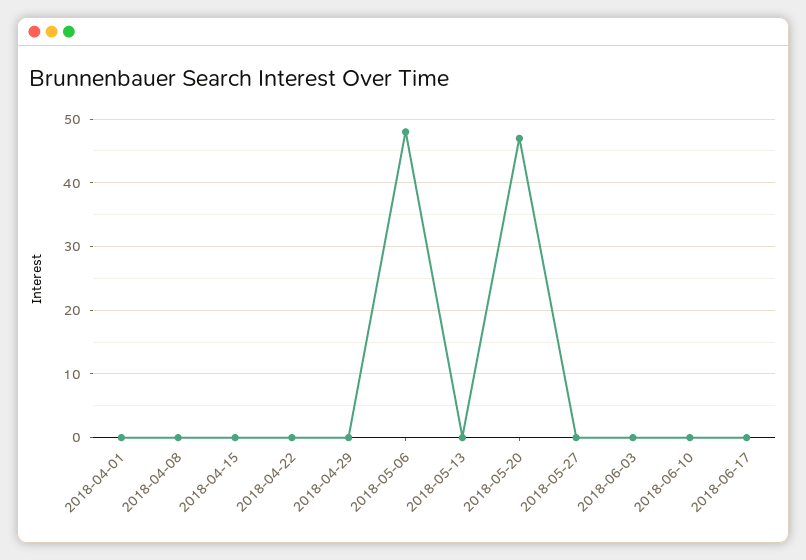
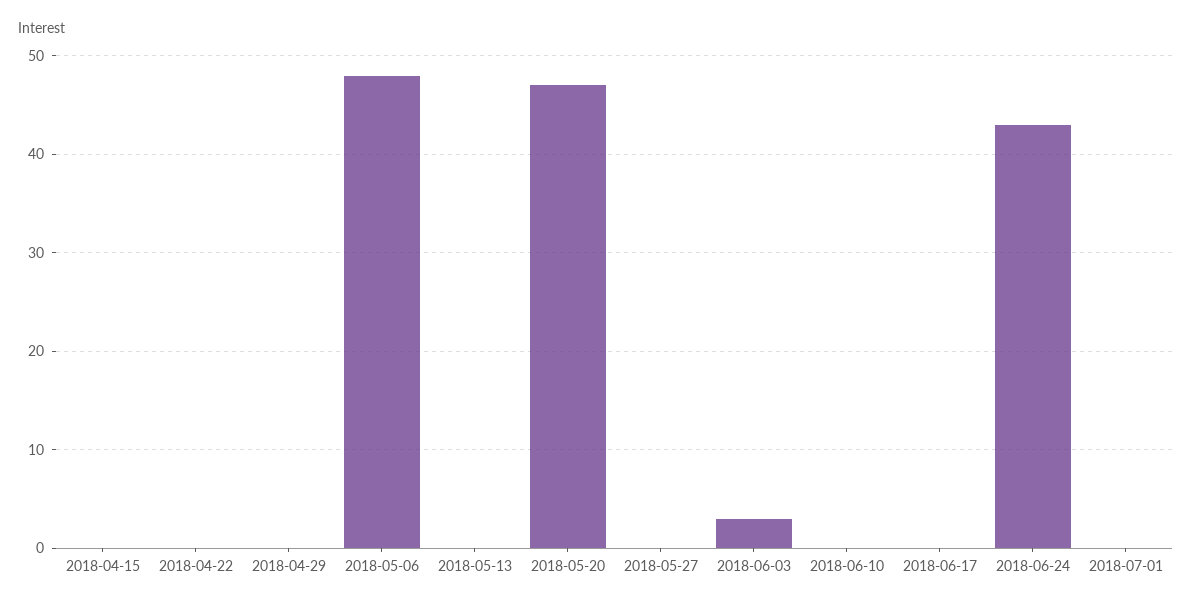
2018-04-01: 0 -> none
2018-04-08: 0 -> none
2018-06-03: 0 -> 3
2018-06-24: none -> 43
2018-07-01: none -> 0

